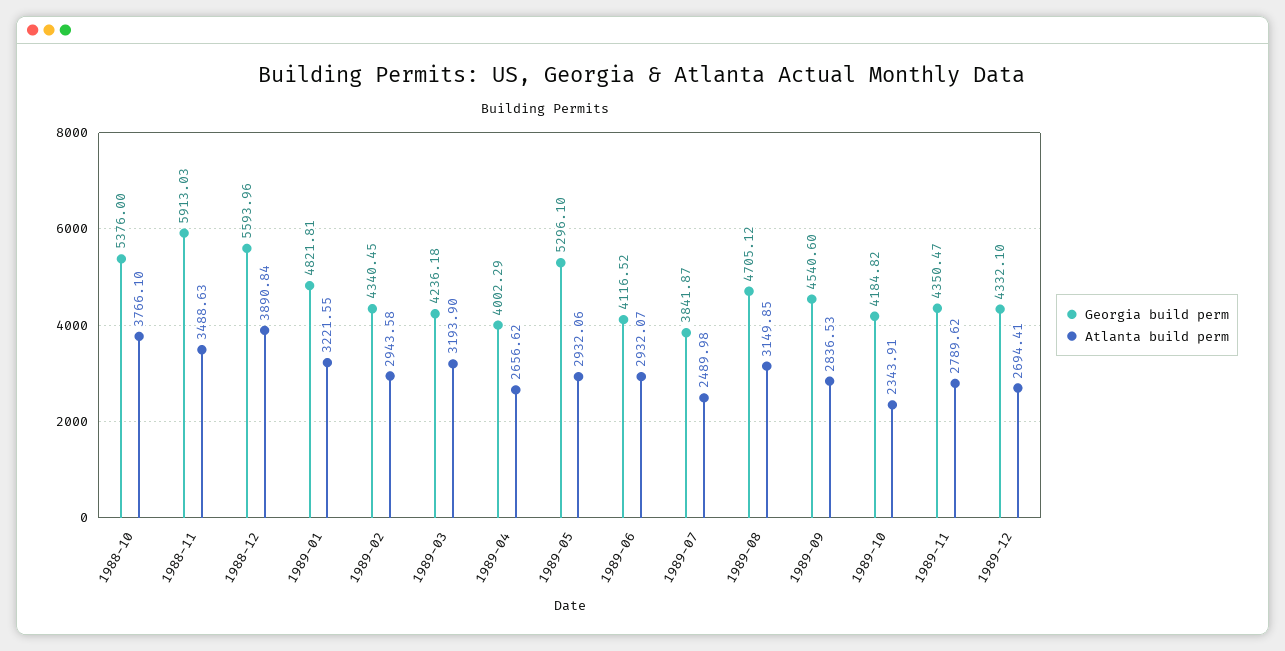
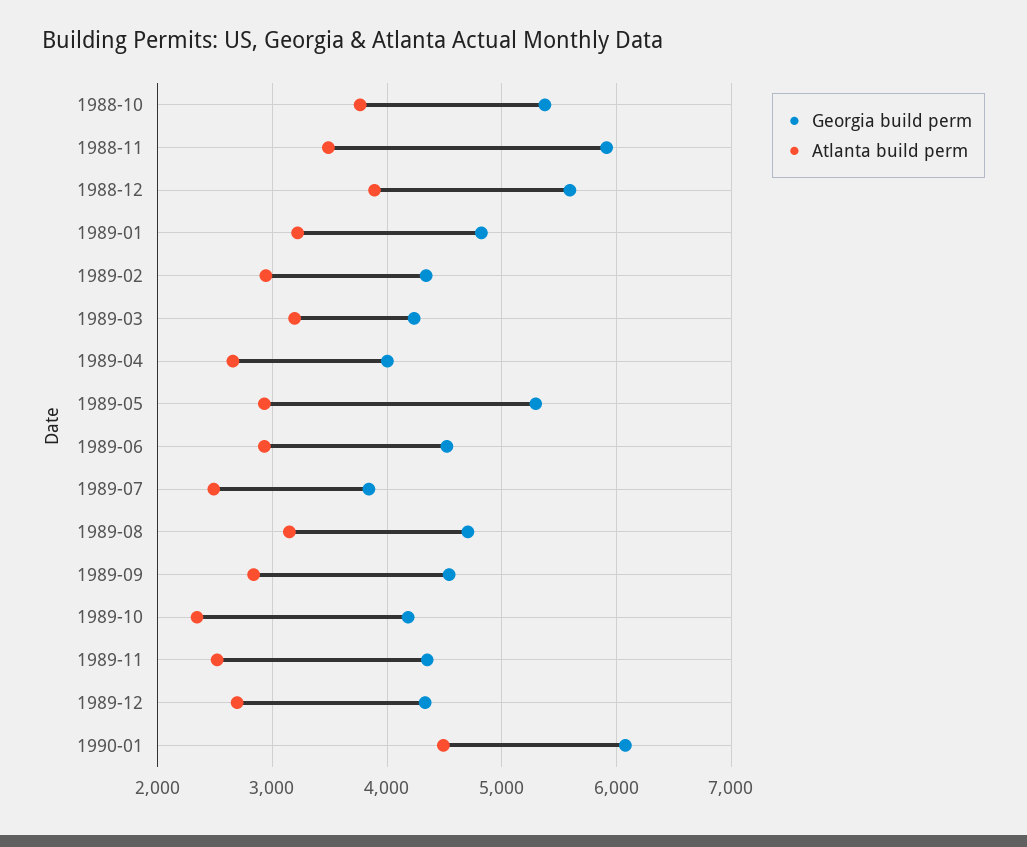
Georgia build perm, 1989-06: 4116.52 -> 4500
Atlanta build perm, 1989-11: 2789.62 -> 2500
Georgia build perm, 1990-01: none -> 6100
Atlanta build perm, 1990-01: none -> 4500

